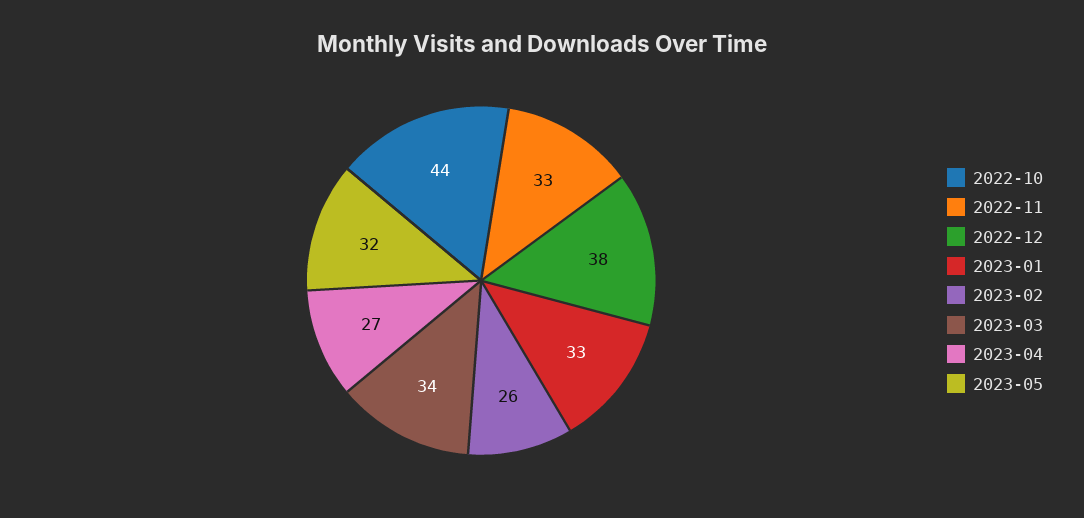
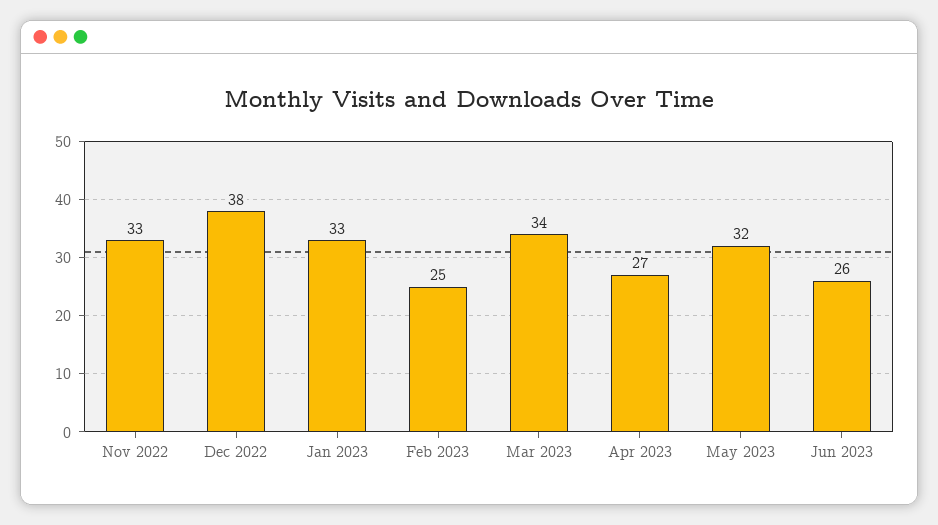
2022-10: 44 -> none
2023-02: 26 -> 25
Jun 2023: none -> 26

